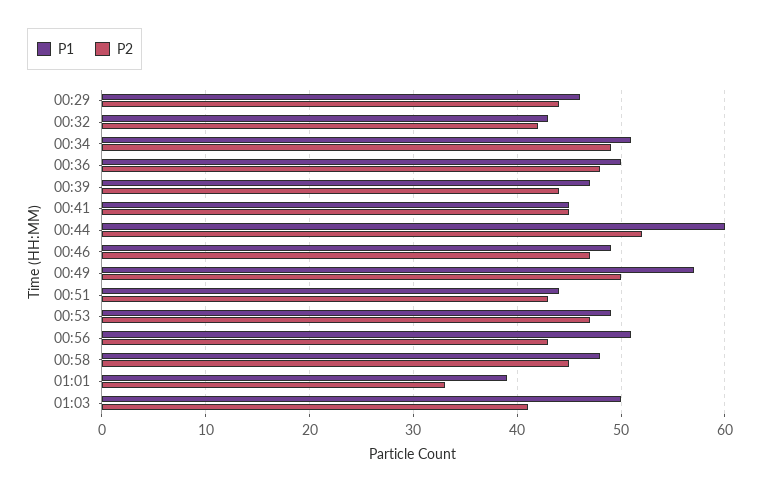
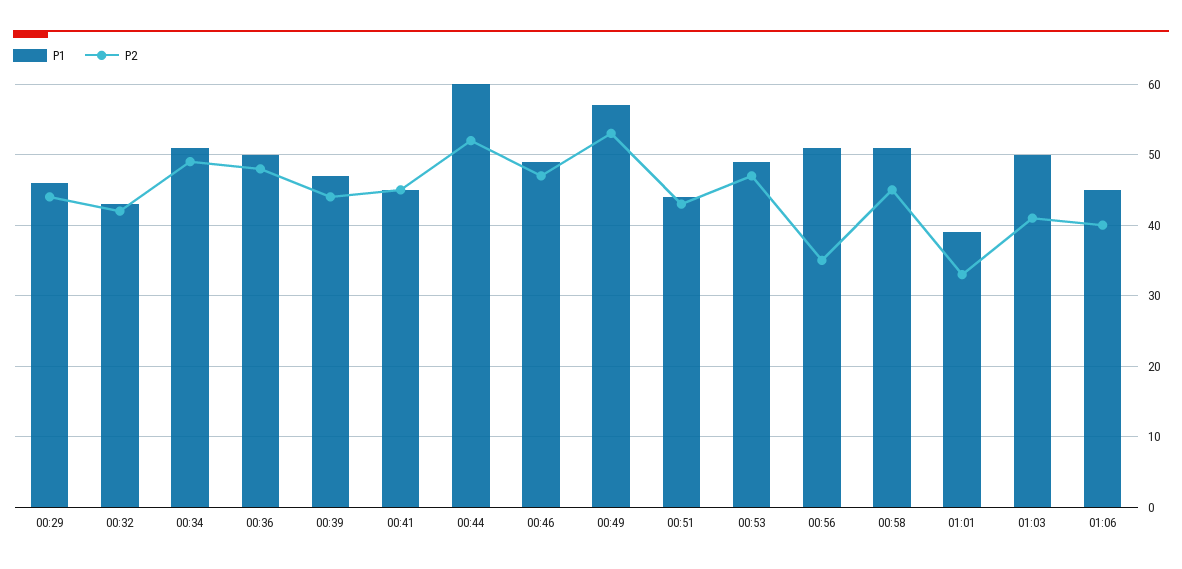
P2, 00:49: 50 -> 53
P2, 00:56: 43 -> 35
P1, 00:58: 48 -> 51
P1, 01:06: none -> 45
P2, 01:06: none -> 40

